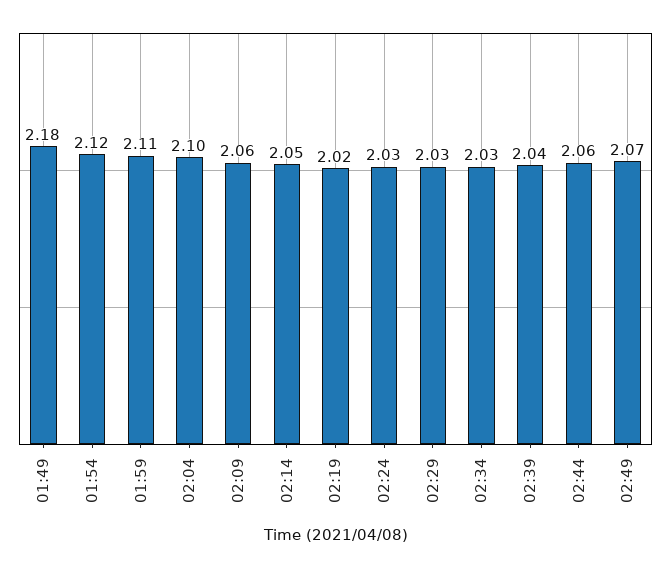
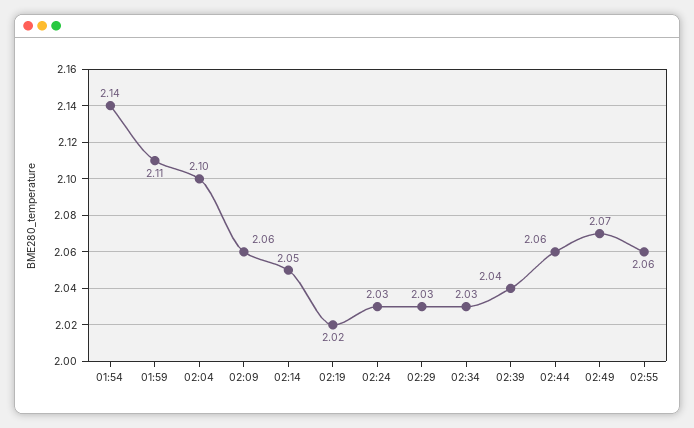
01:49: 2.18 -> none
01:54: 2.12 -> 2.14
02:55: none -> 2.06

